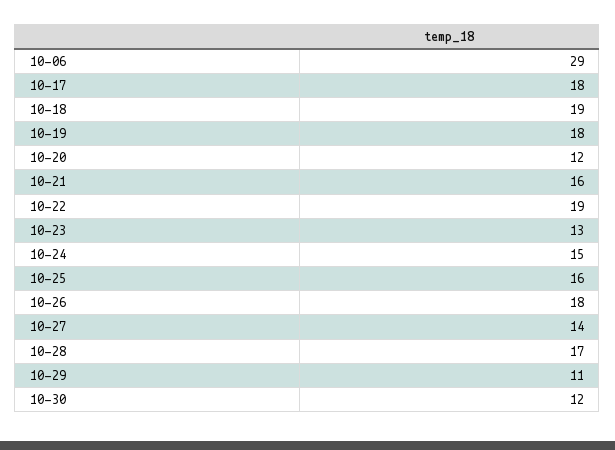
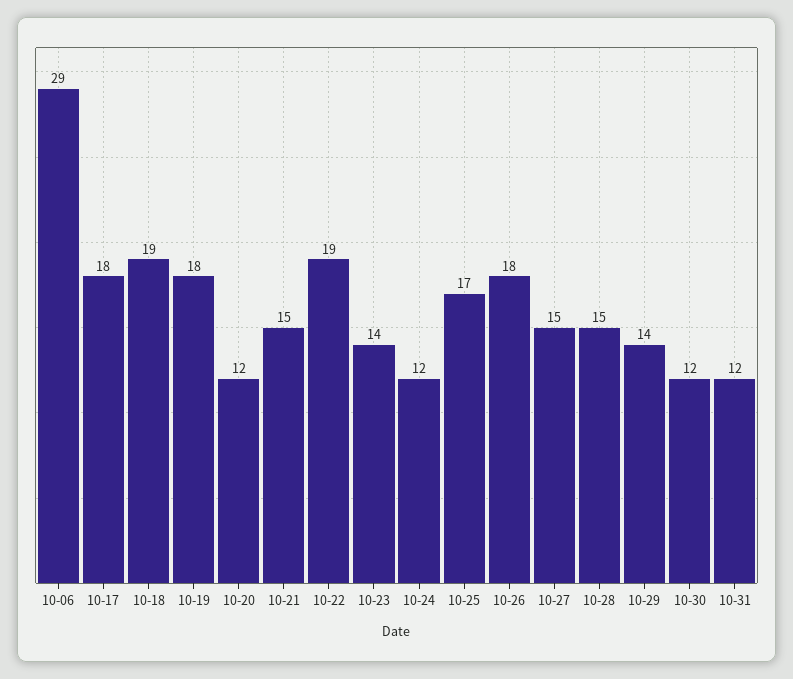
10-21: 16 -> 15
10-23: 13 -> 14
10-24: 15 -> 12
10-25: 16 -> 17
10-27: 14 -> 15
10-28: 17 -> 15
10-29: 11 -> 14
10-31: none -> 12

